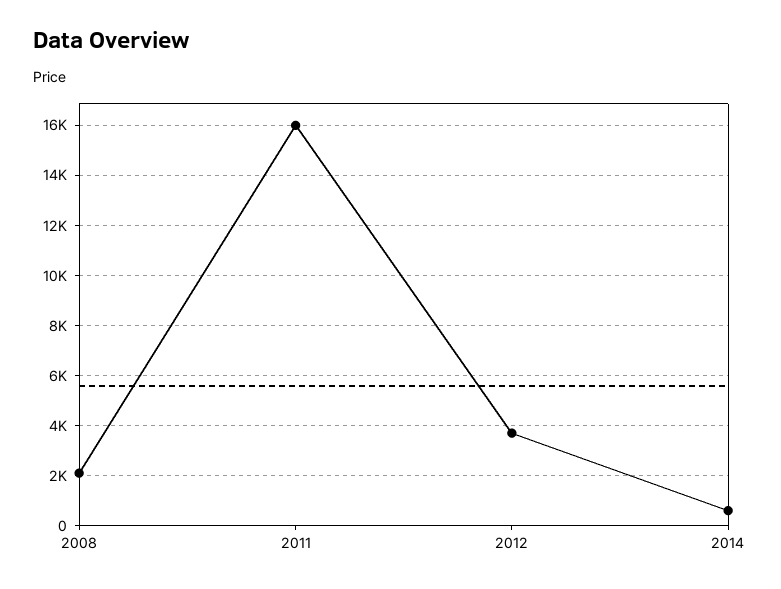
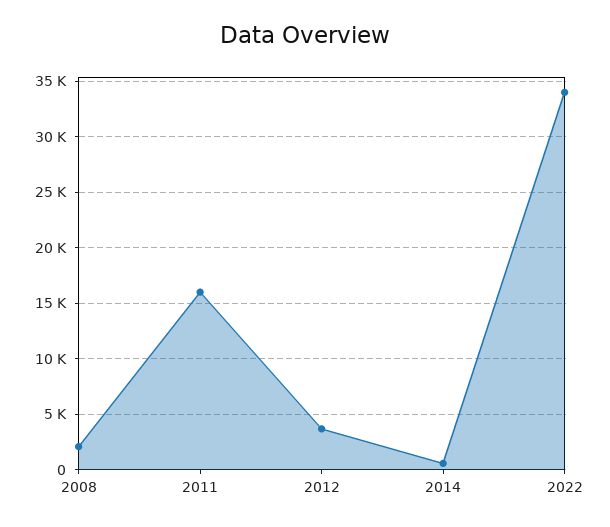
2022: none -> 34000

